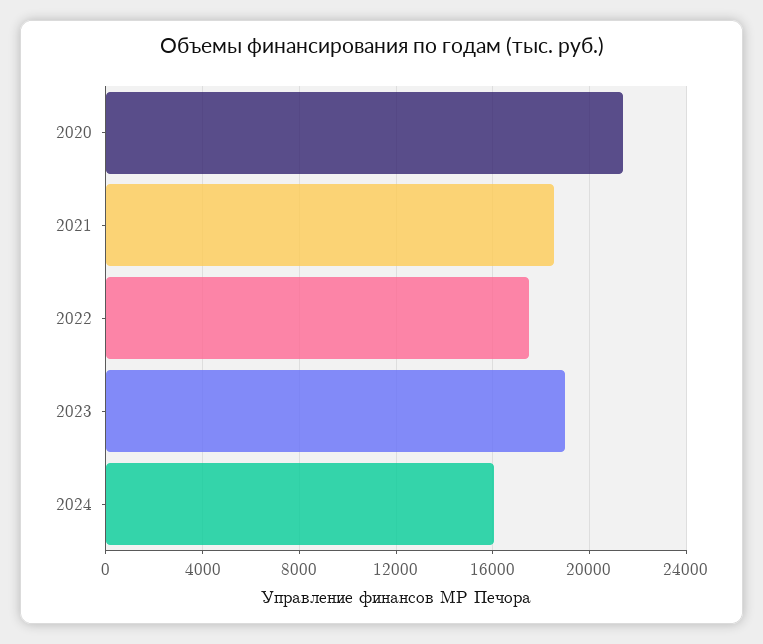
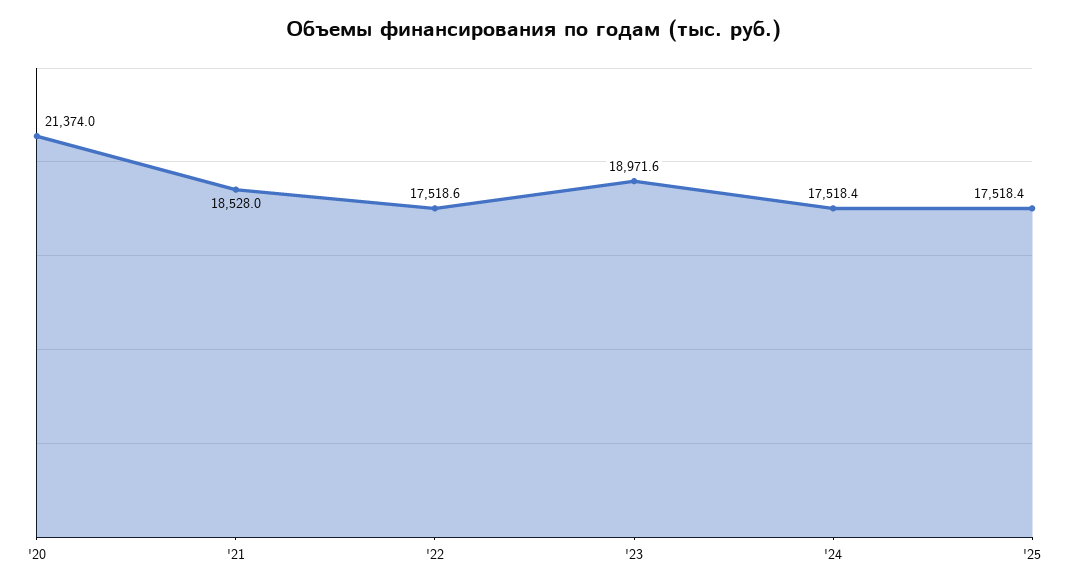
2024: 16000 -> 17518.4
'25: none -> 17518.4

